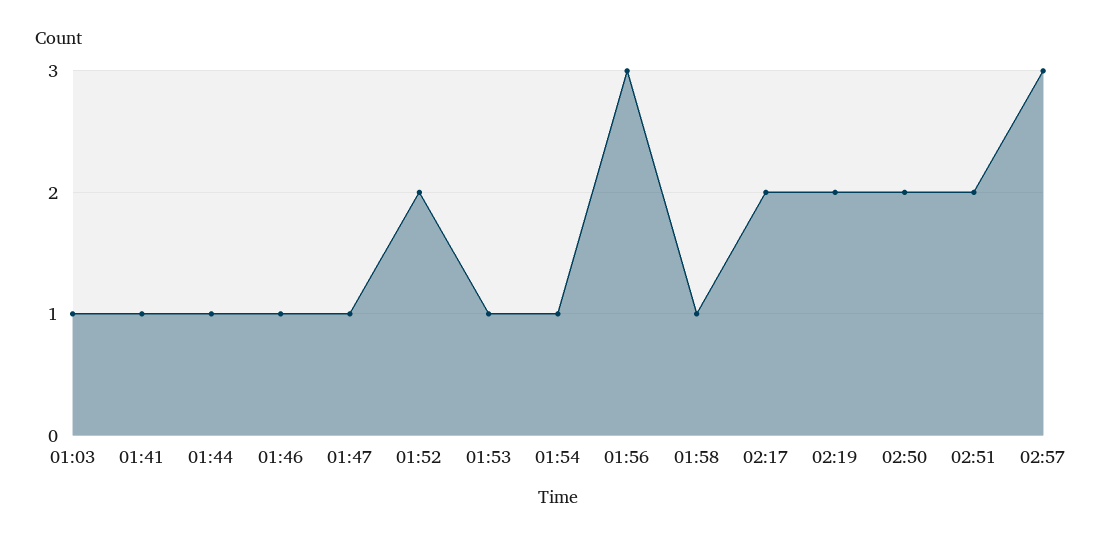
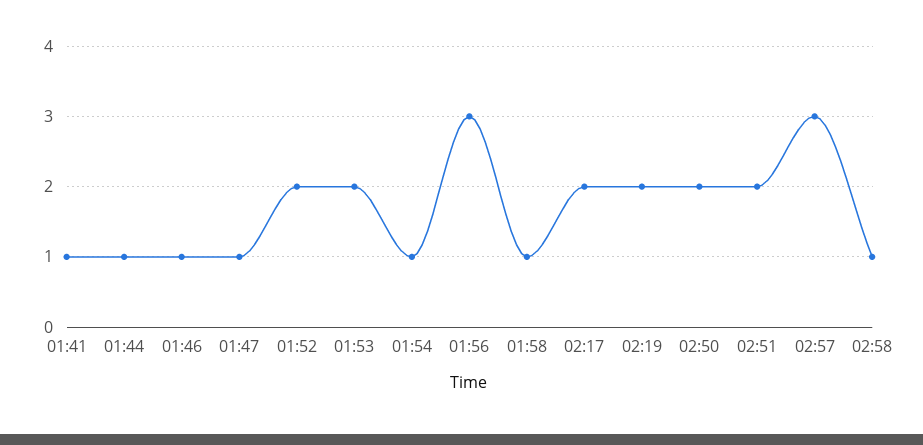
01:03: 1 -> none
01:53: 1 -> 2
02:58: none -> 1

